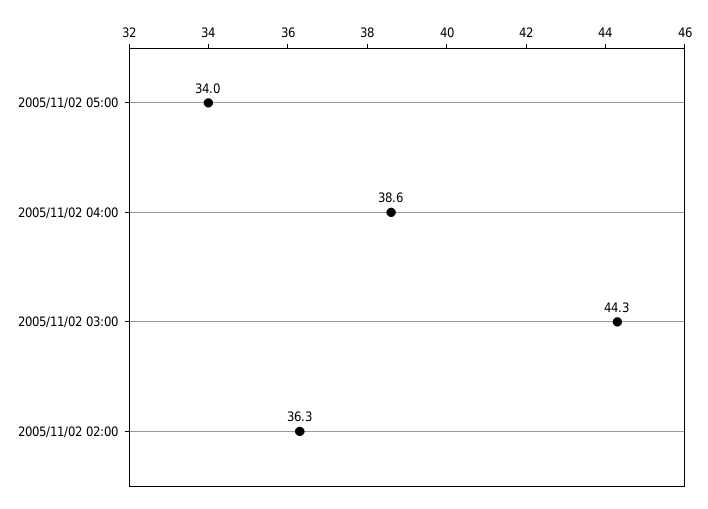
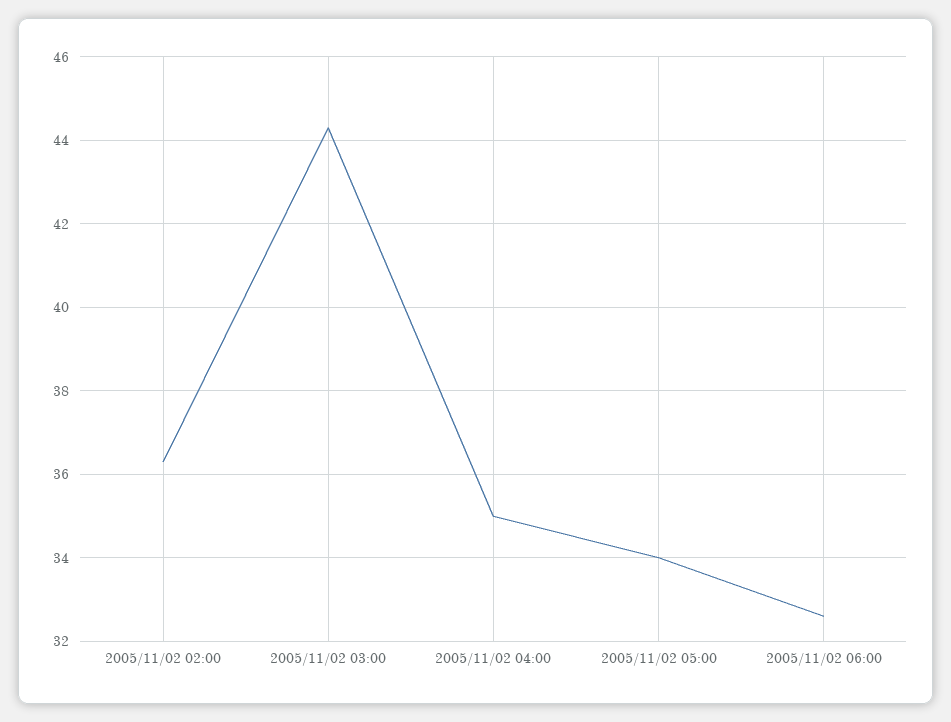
2005/11/02 04:00: 38.6 -> 35
2005/11/02 06:00: none -> 32.5

